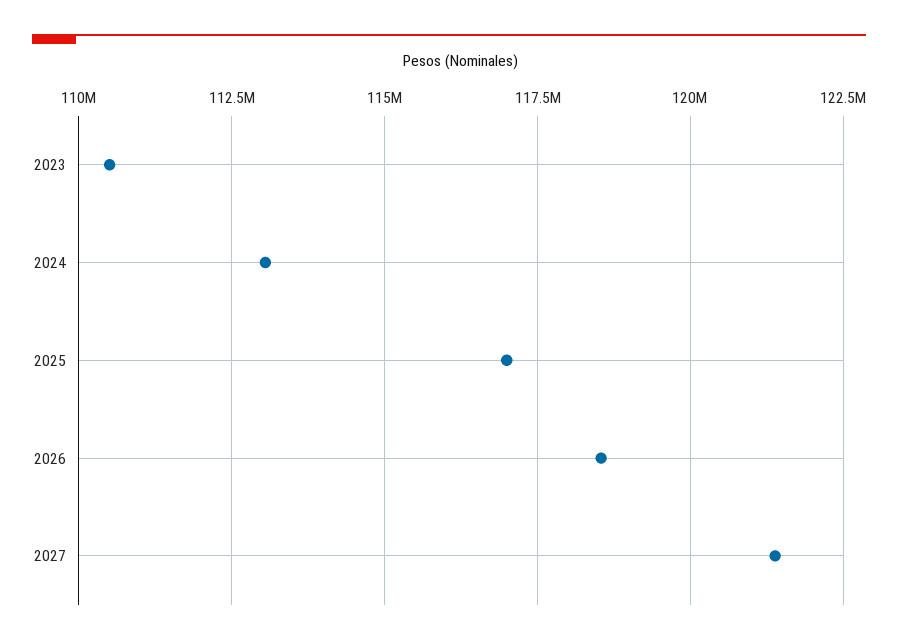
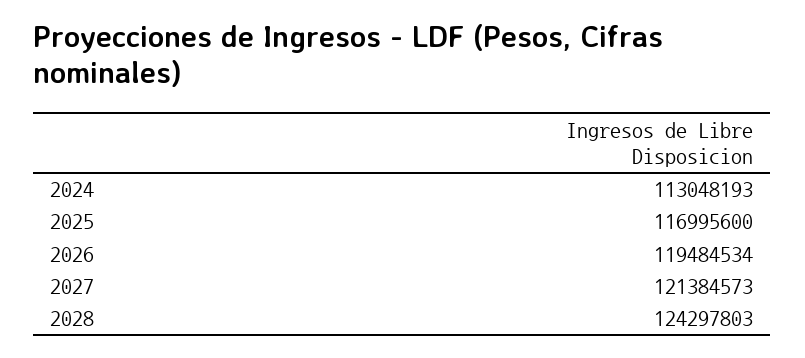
2023: 110500000 -> none
2026: 118500000 -> 119484534
2028: none -> 124297803

